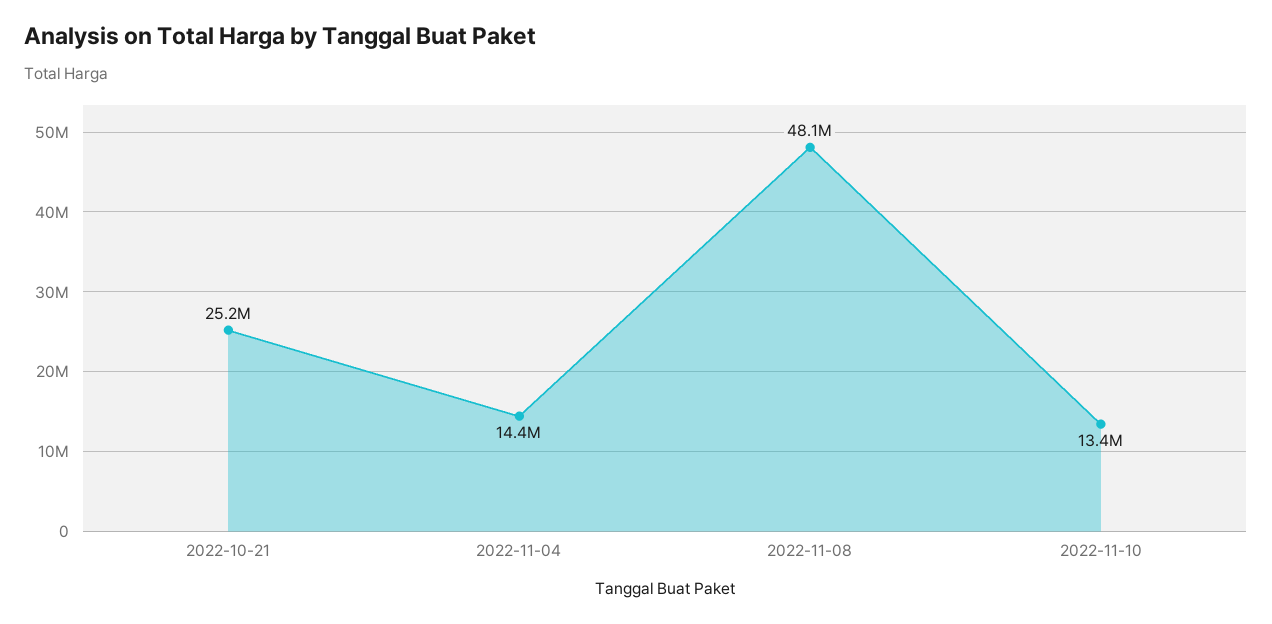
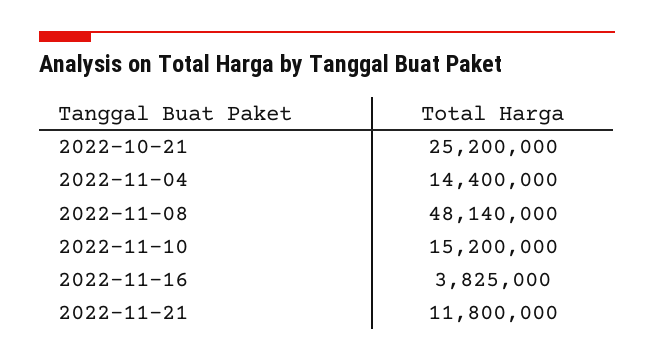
2022-11-10: 13400000 -> 15200000
2022-11-16: none -> 3825000
2022-11-21: none -> 11800000

